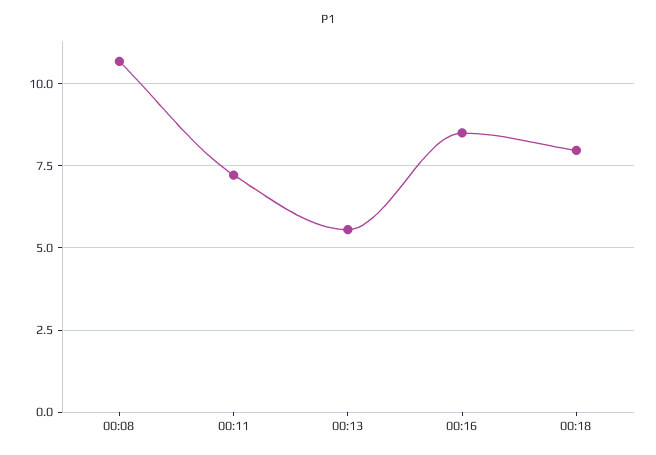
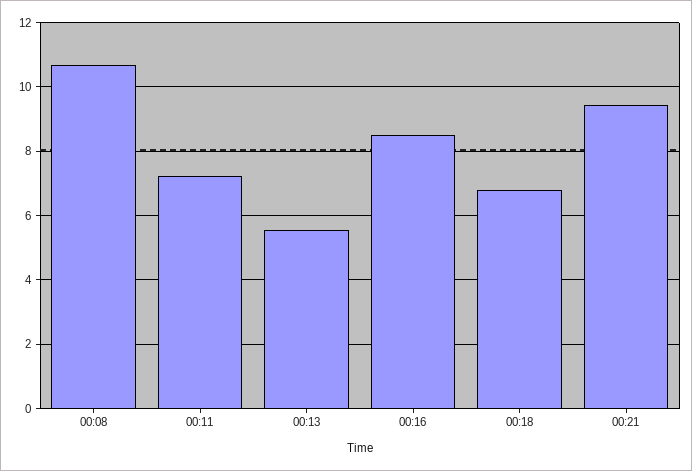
00:18: 8 -> 6.8
00:21: none -> 9.4

